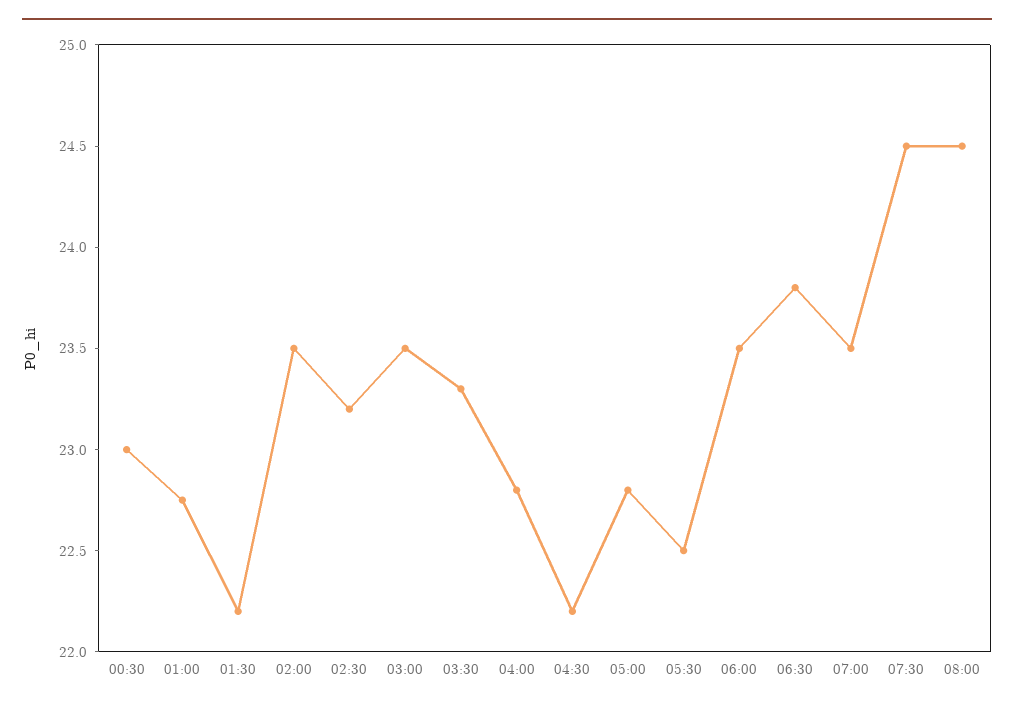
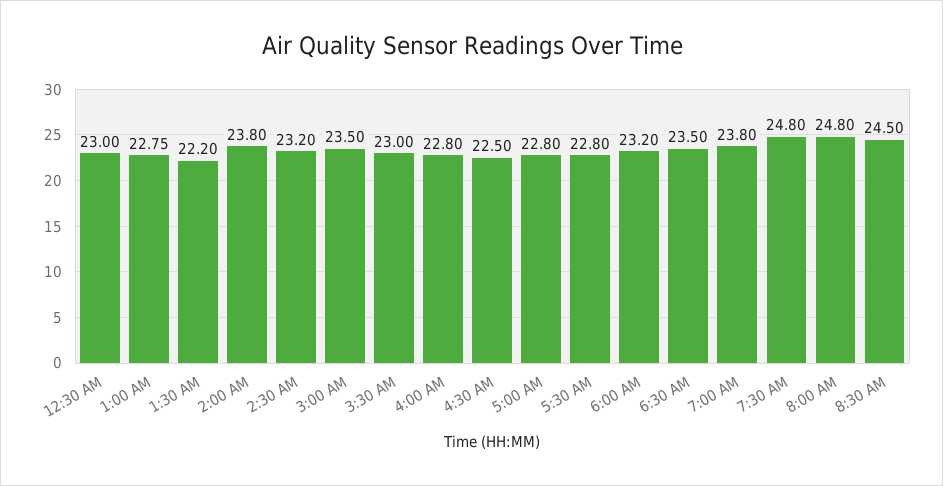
02:00: 23.5 -> 23.8
03:30: 23.3 -> 23
04:30: 22.2 -> 22.5
05:30: 22.5 -> 22.8
06:00: 23.5 -> 23.2
06:30: 23.8 -> 23.5
07:00: 23.5 -> 23.8
07:30: 24.5 -> 24.8
08:00: 24.5 -> 24.8
8:30 AM: none -> 24.5

